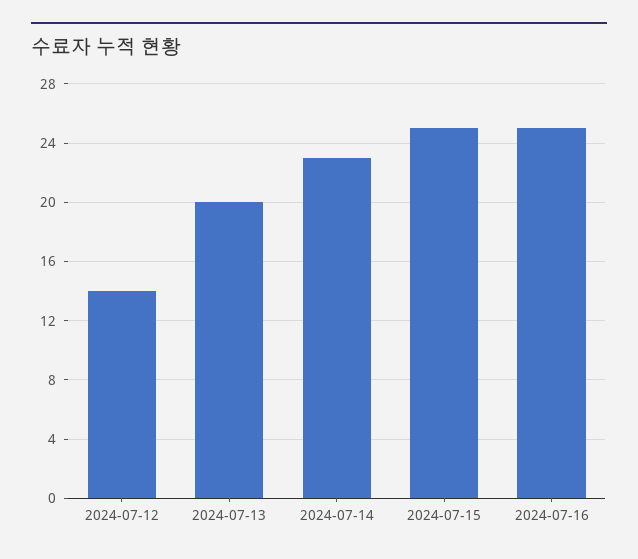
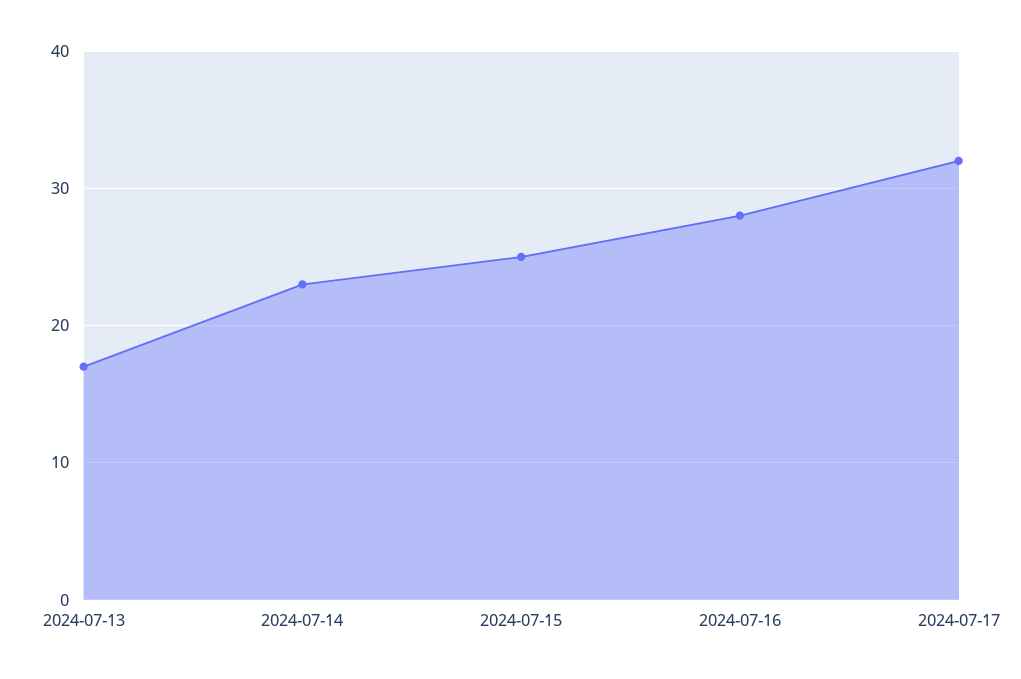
2024-07-12: 14 -> none
2024-07-13: 20 -> 17
2024-07-16: 25 -> 28
2024-07-17: none -> 32

